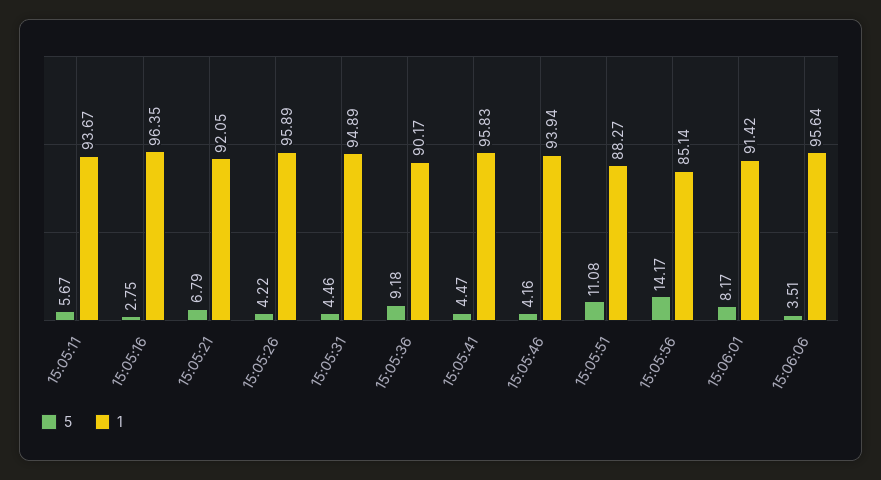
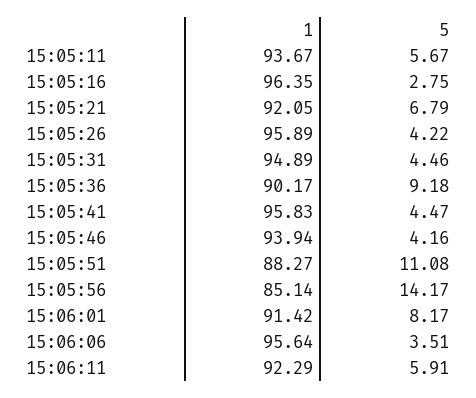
1, 15:06:11: none -> 92.29
5, 15:06:11: none -> 5.91

